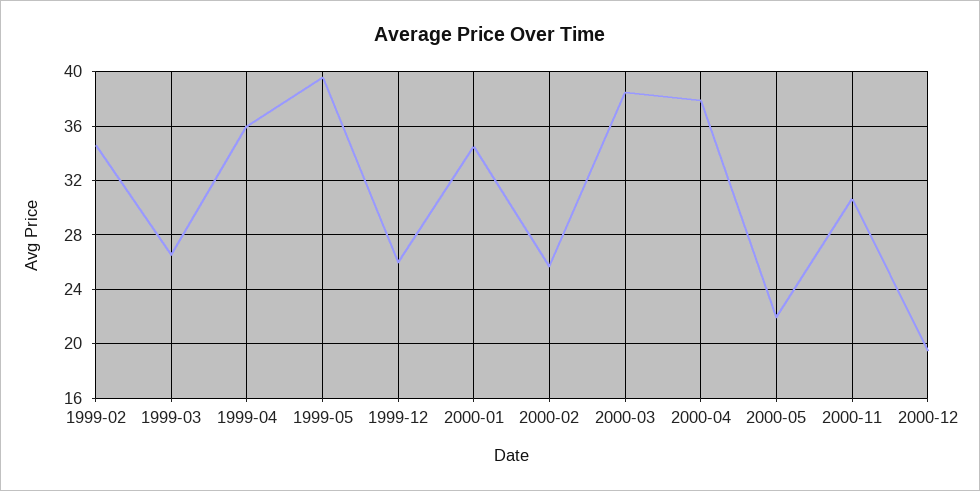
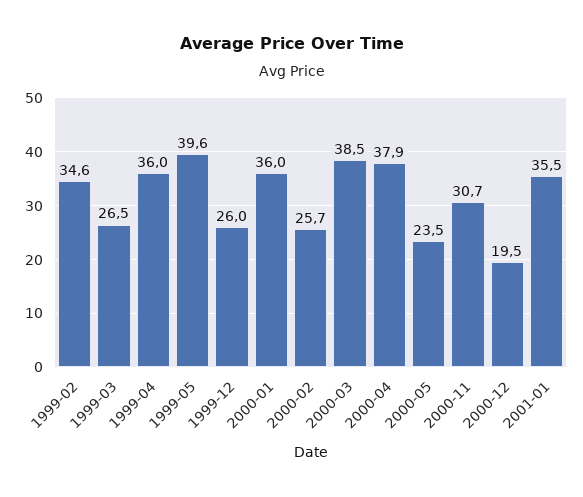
2000-01: 34.5 -> 36
2000-05: 22 -> 23.5
2001-01: none -> 35.5

